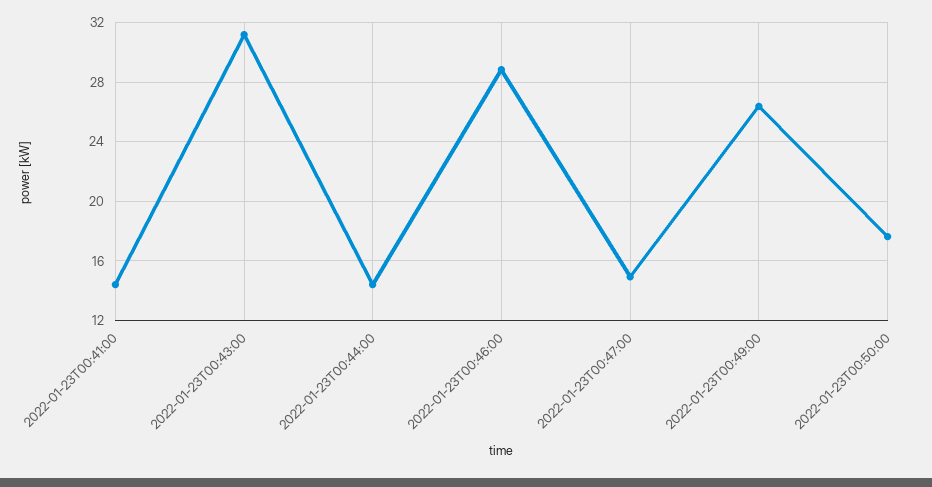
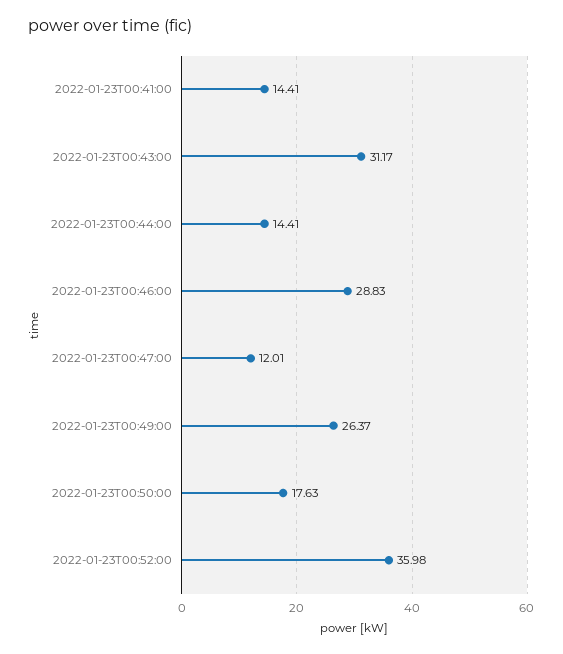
2022-01-23T00:47:00: 15 -> 12.01
2022-01-23T00:52:00: none -> 35.98

